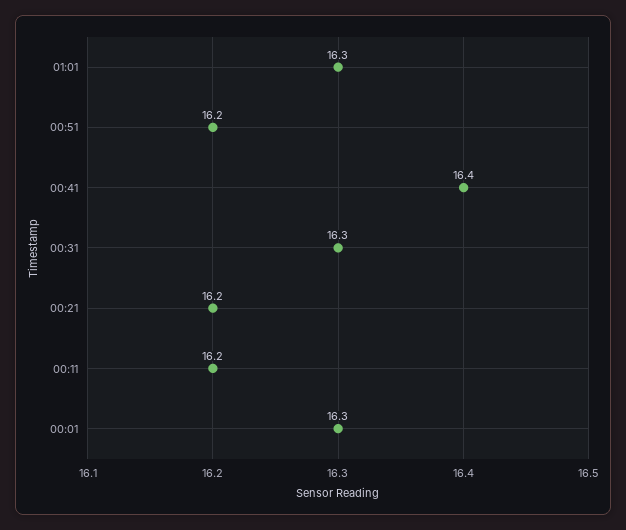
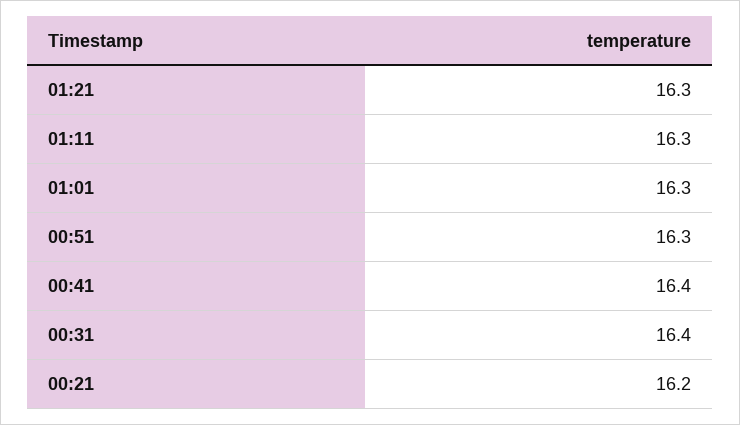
00:51: 16.2 -> 16.3
00:31: 16.3 -> 16.4
00:11: 16.2 -> none
00:01: 16.3 -> none
01:21: none -> 16.3
01:11: none -> 16.3

